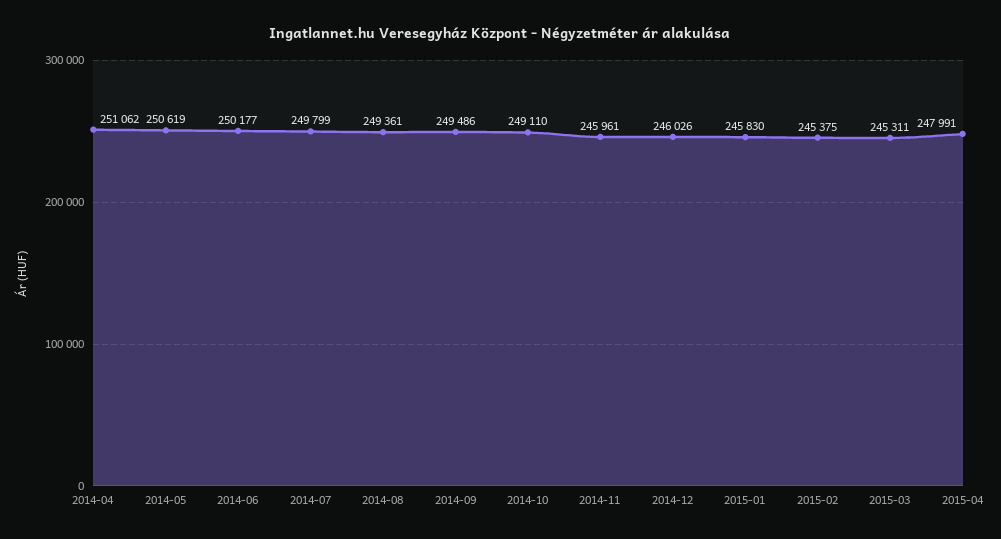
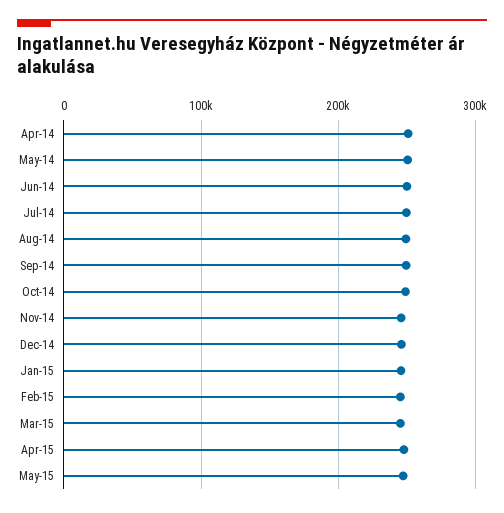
May-15: none -> 250000

